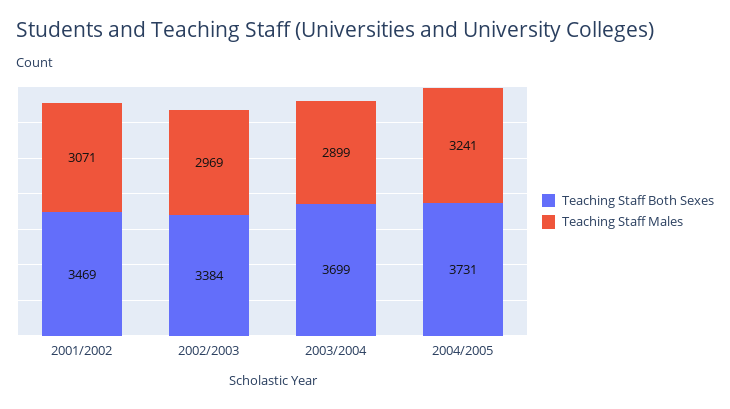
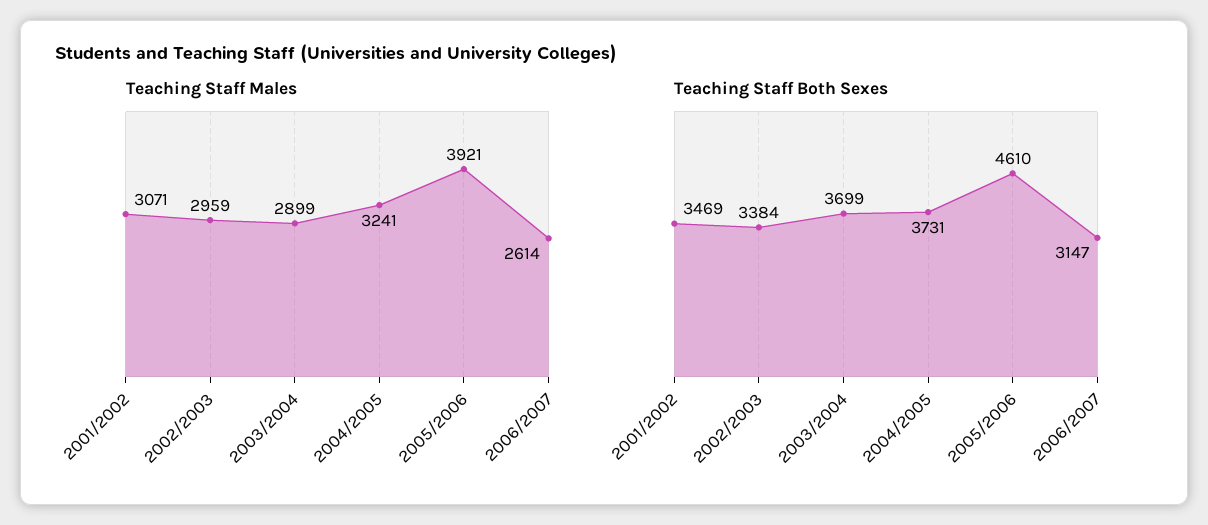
Teaching Staff Males, 2002/2003: 2969 -> 2959
Teaching Staff Males, 2005/2006: none -> 3921
Teaching Staff Males, 2006/2007: none -> 2614
Teaching Staff Both Sexes, 2005/2006: none -> 4610
Teaching Staff Both Sexes, 2006/2007: none -> 3147

